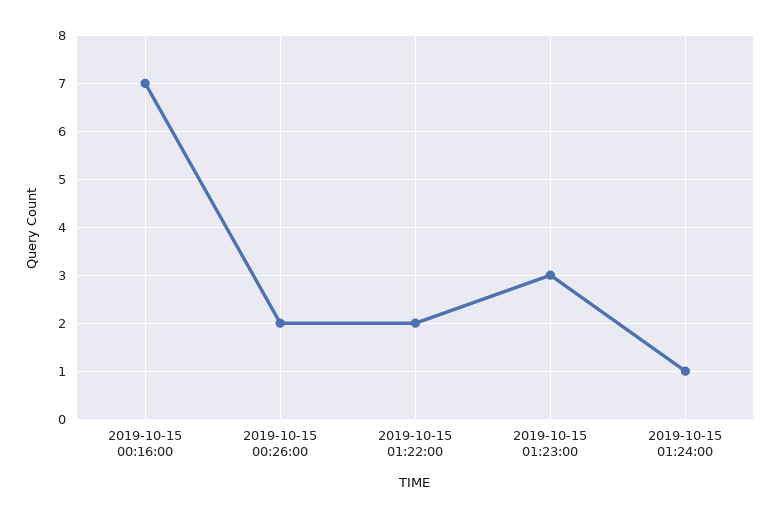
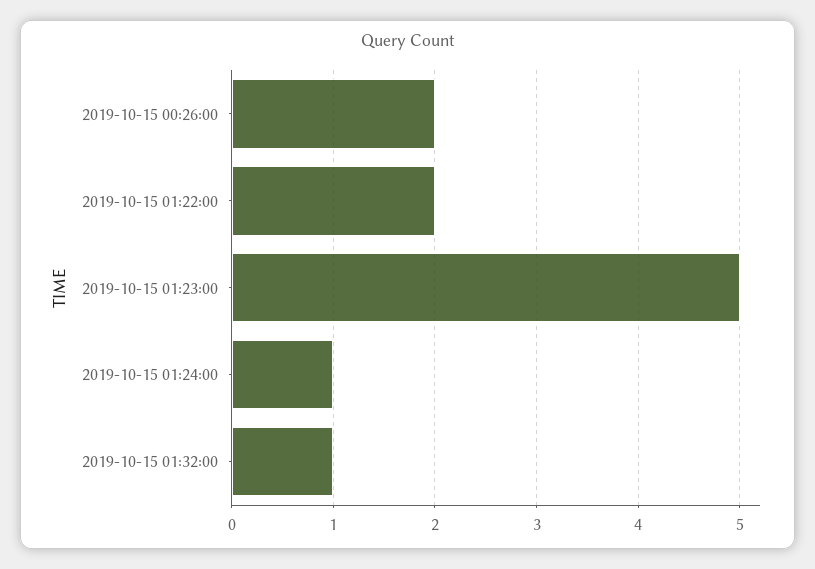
2019-10-15 00:16:00: 7 -> none
2019-10-15 01:23:00: 3 -> 5
2019-10-15 01:32:00: none -> 1

